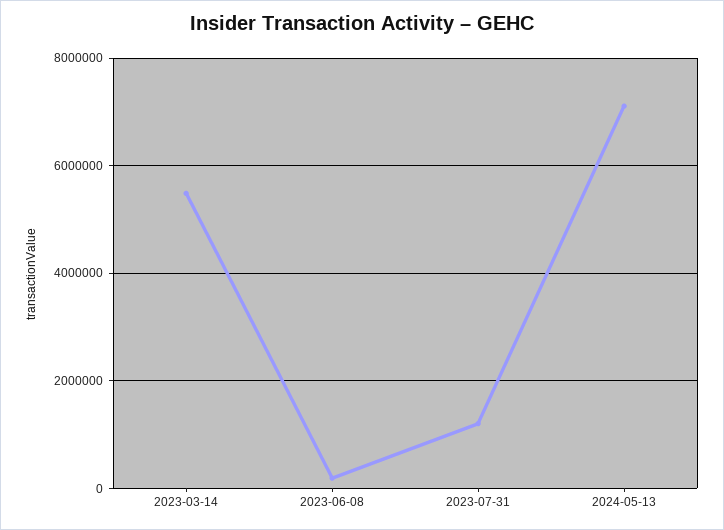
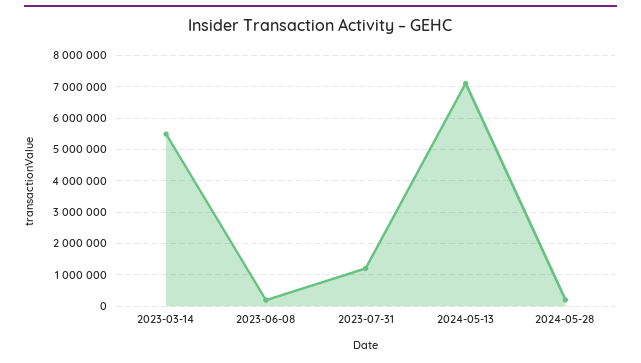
2024-05-28: none -> 200000

